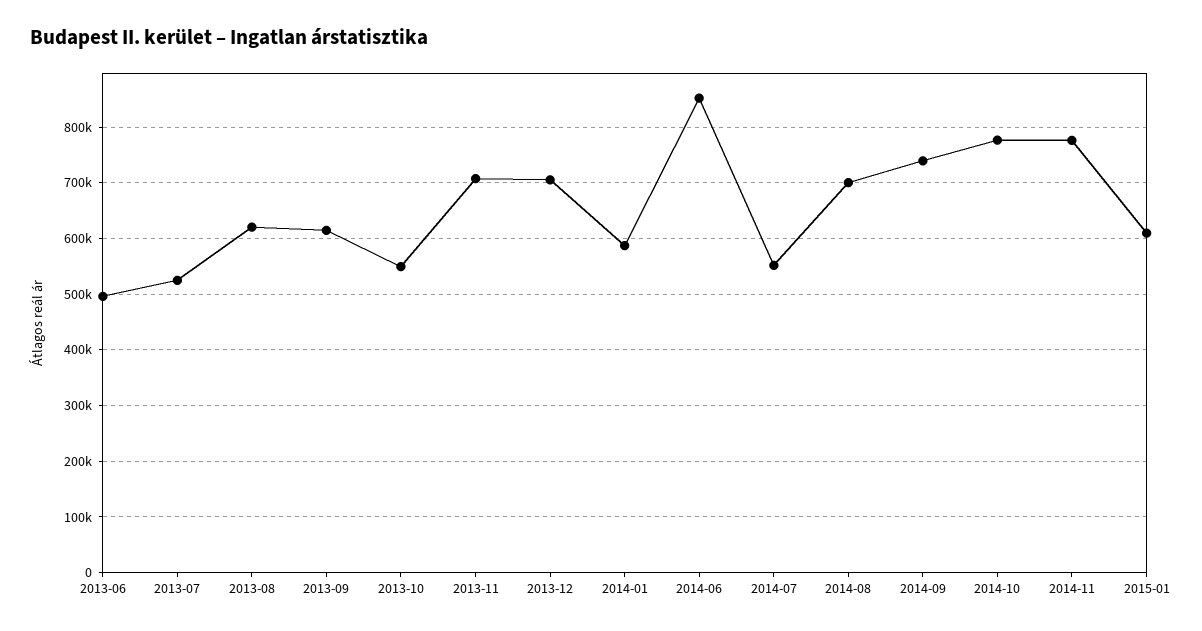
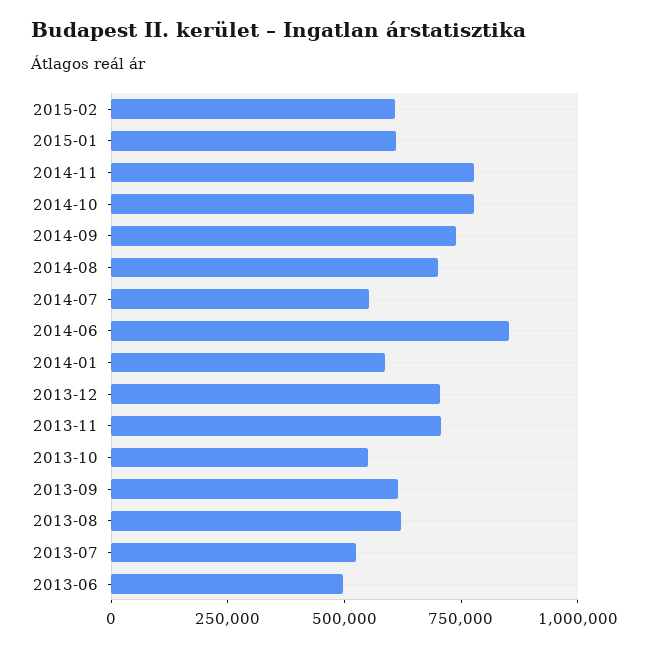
2015-02: none -> 600000

